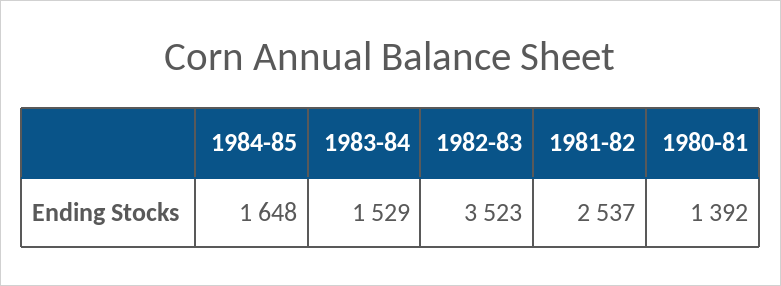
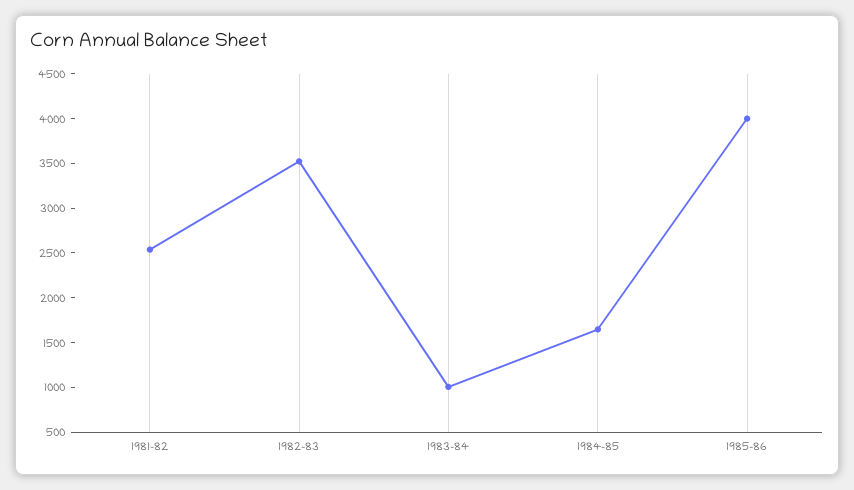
1983-84: 1529 -> 1000
1980-81: 1392 -> none
1985-86: none -> 4000

